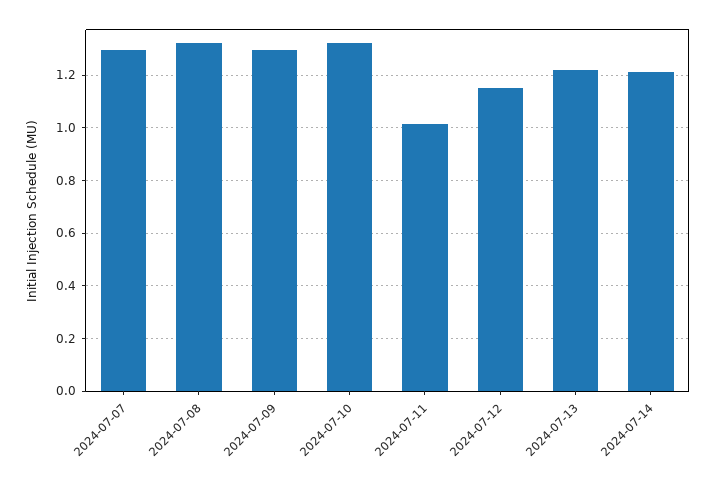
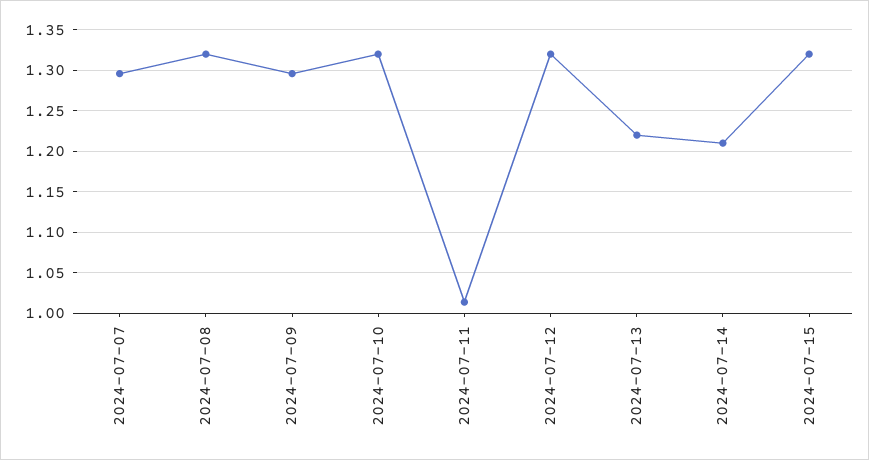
2024-07-12: 1.15 -> 1.32
2024-07-15: none -> 1.32

